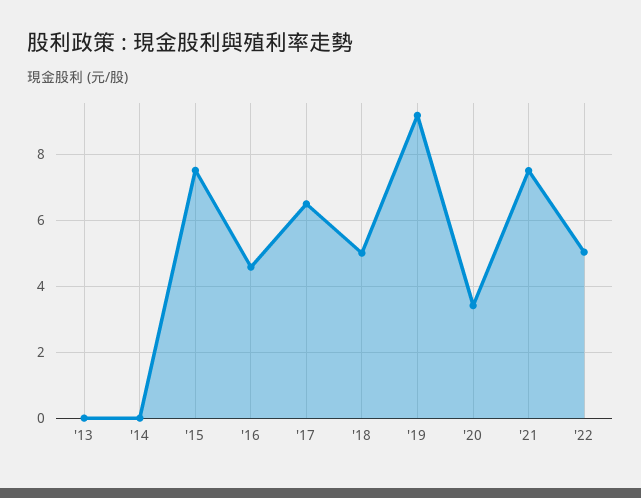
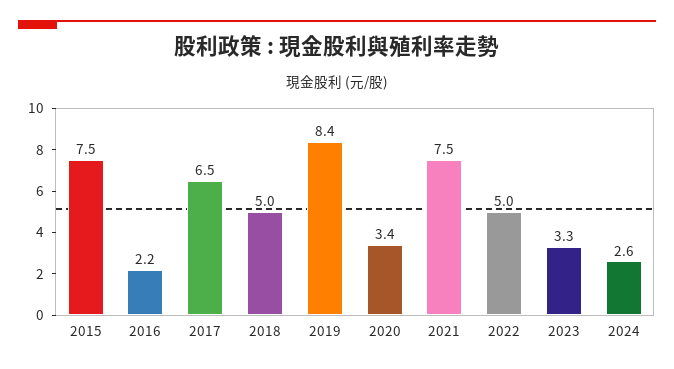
'13: 0 -> none
'14: 0 -> none
'16: 4.6 -> 2.2
'19: 9.2 -> 8.4
2023: none -> 3.3
2024: none -> 2.6

